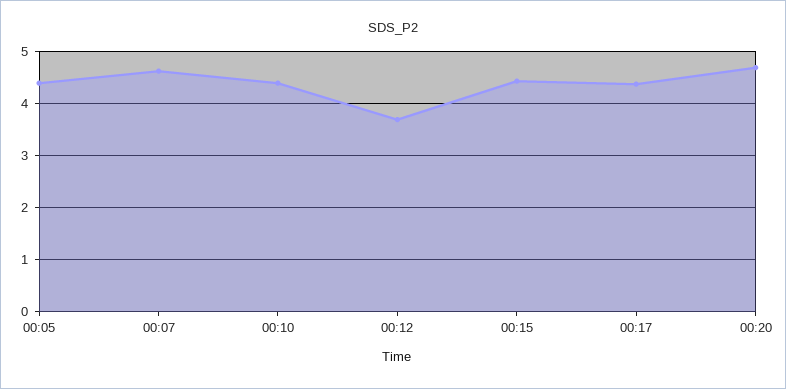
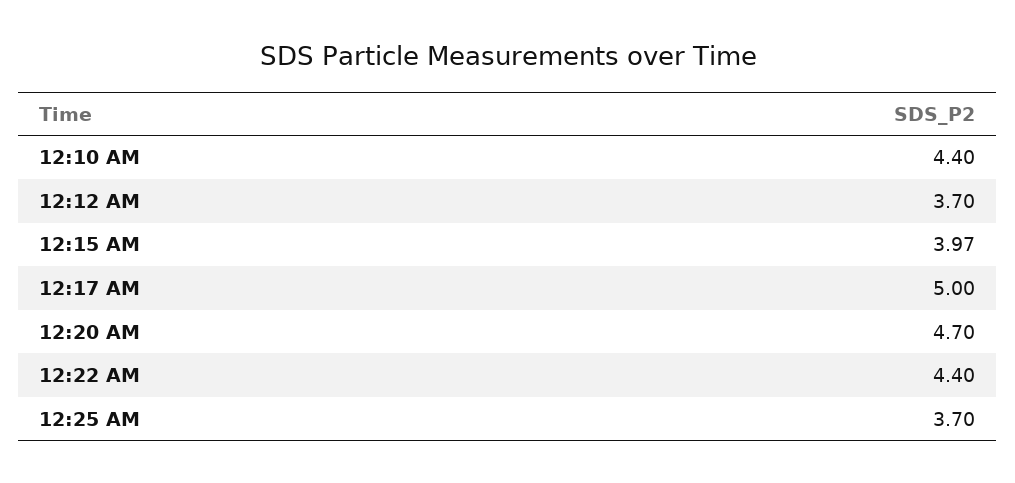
00:05: 4.4 -> none
00:07: 4.6 -> none
00:15: 4.4 -> 3.97
00:17: 4.4 -> 5
12:22 AM: none -> 4.4
12:25 AM: none -> 3.7

